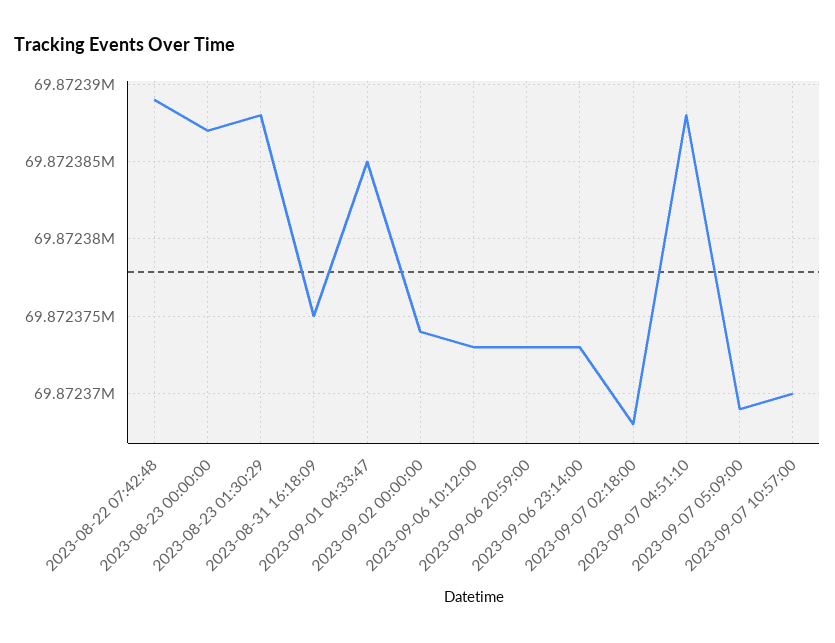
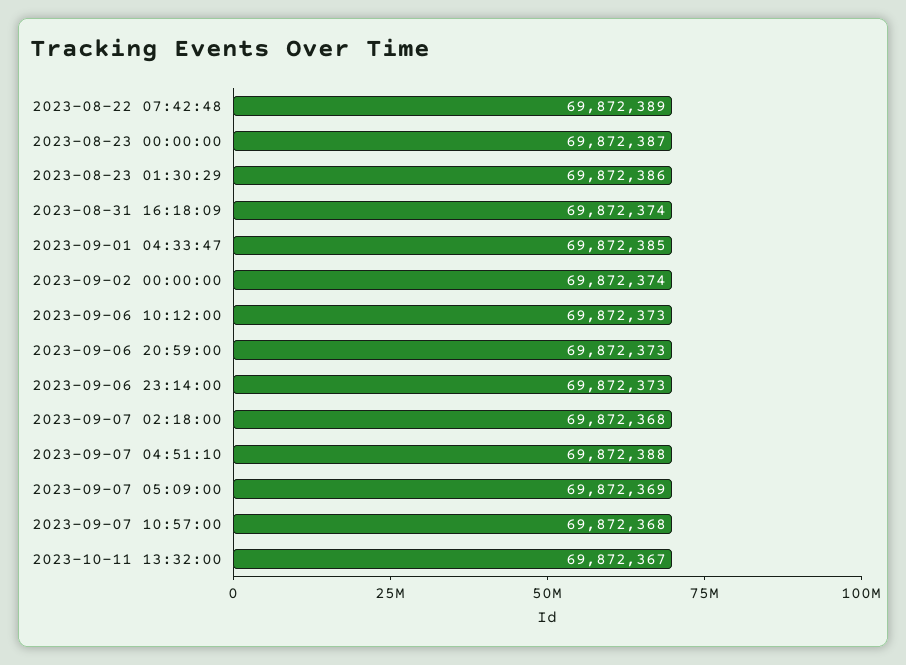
2023-08-23 01:30:29: 69872388 -> 69872386
2023-08-31 16:18:09: 69872375 -> 69872374
2023-09-07 10:57:00: 69872370 -> 69872368
2023-10-11 13:32:00: none -> 69872367

